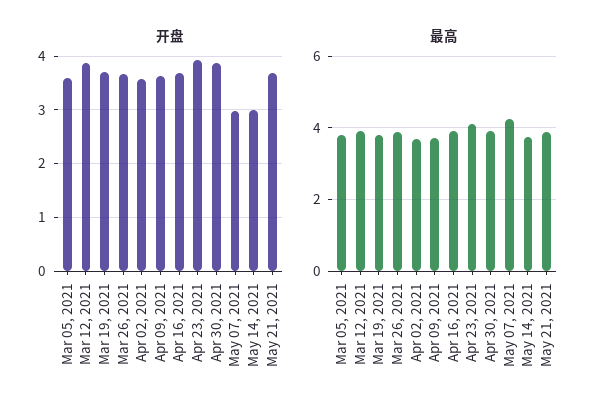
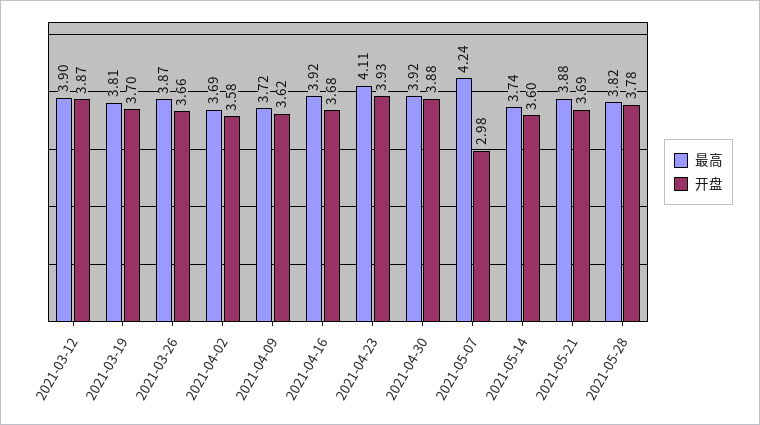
开盘, Mar 05, 2021: 3.6 -> none
开盘, May 14, 2021: 3 -> 3.6
最高, Mar 05, 2021: 3.8 -> none
最高, 2021-05-28: none -> 3.82
开盘, 2021-05-28: none -> 3.78

